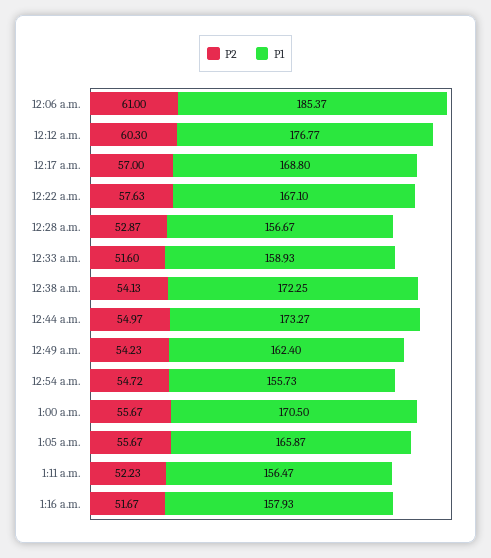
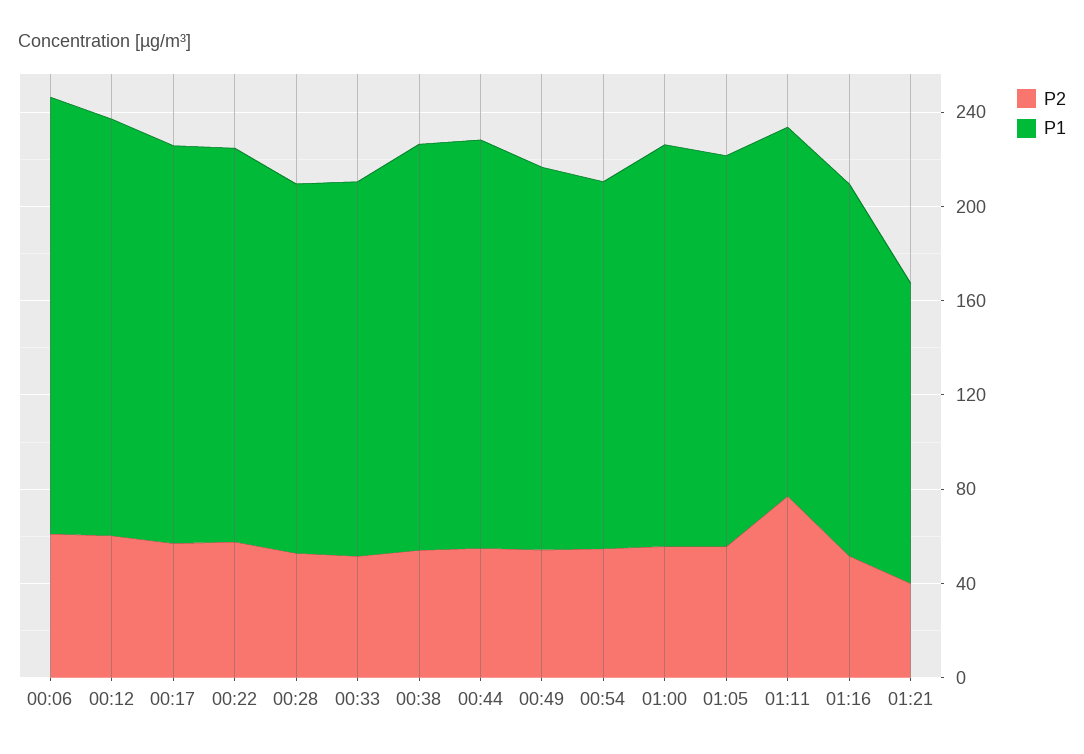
P2, 1:11 a.m.: 52.23 -> 80
P2, 01:21: none -> 40
P1, 01:21: none -> 130

